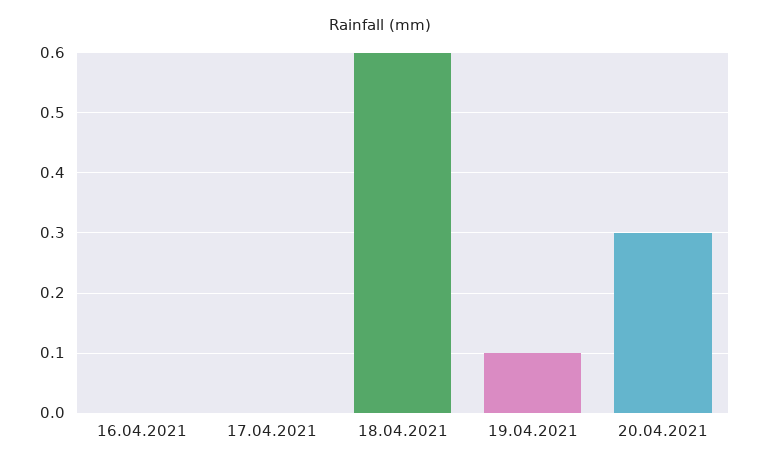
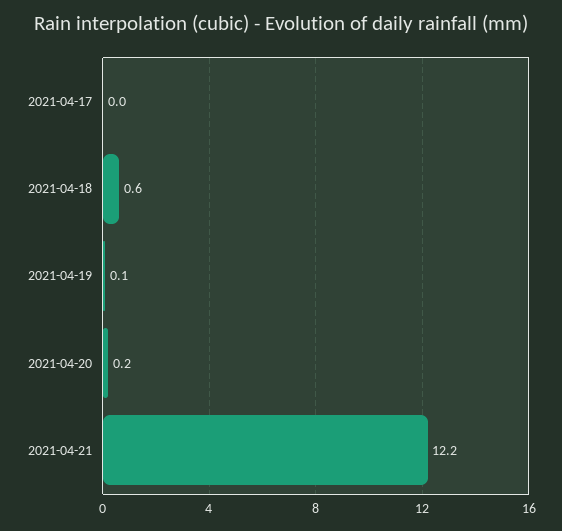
16.04.2021: 0 -> none
20.04.2021: 0.3 -> 0.2
2021-04-21: none -> 12.2

